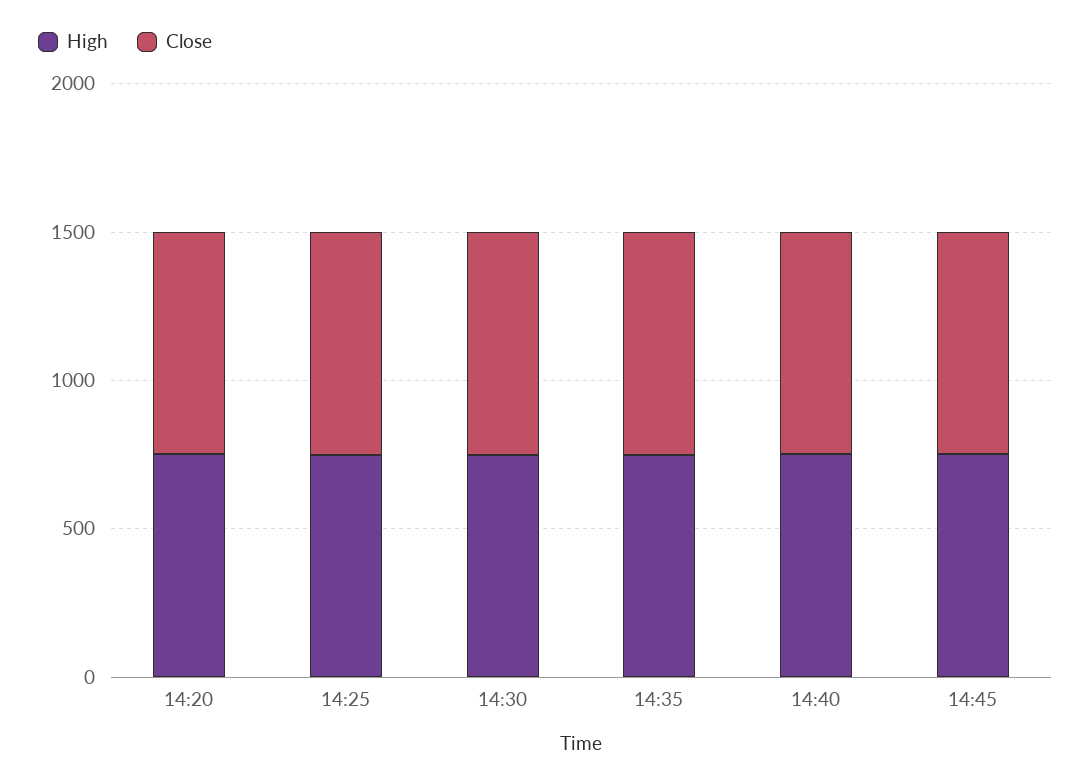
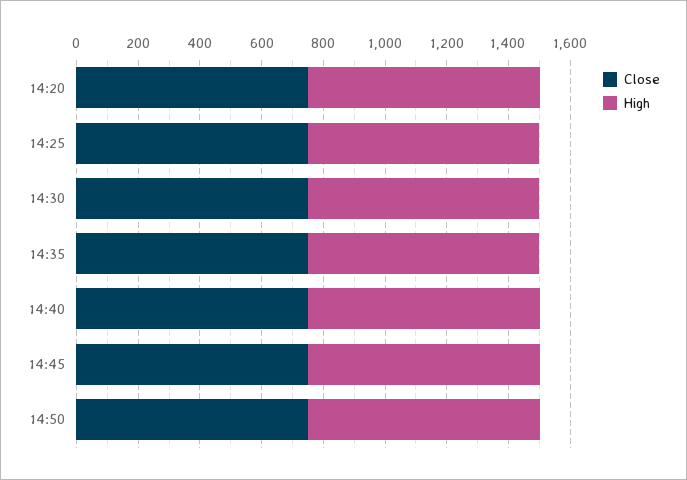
Close, 14:50: none -> 750
High, 14:50: none -> 750

